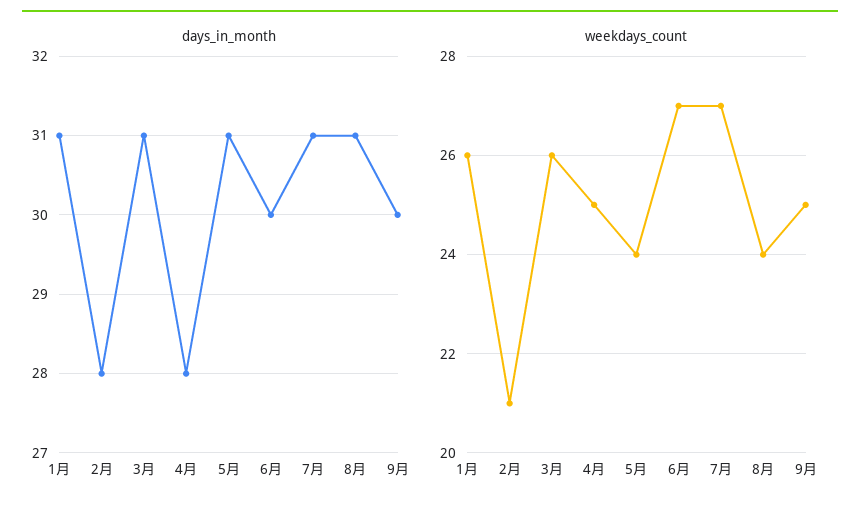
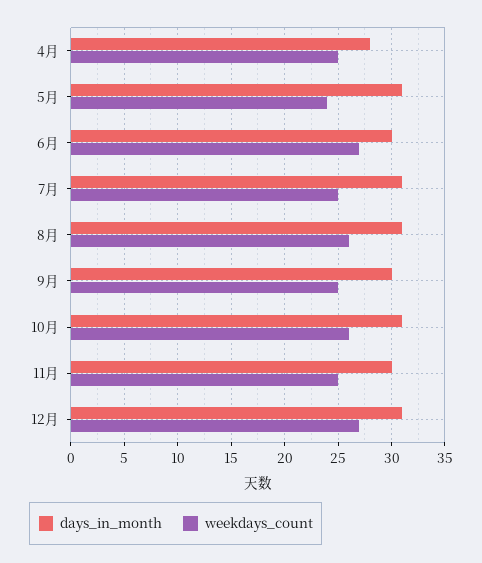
days_in_month, 1月: 31 -> none
days_in_month, 2月: 28 -> none
days_in_month, 3月: 31 -> none
weekdays_count, 1月: 26 -> none
weekdays_count, 2月: 21 -> none
weekdays_count, 3月: 26 -> none
weekdays_count, 7月: 27 -> 25
weekdays_count, 8月: 24 -> 26
days_in_month, 10月: none -> 31
weekdays_count, 10月: none -> 26
days_in_month, 11月: none -> 30
weekdays_count, 11月: none -> 25
days_in_month, 12月: none -> 31
weekdays_count, 12月: none -> 27

